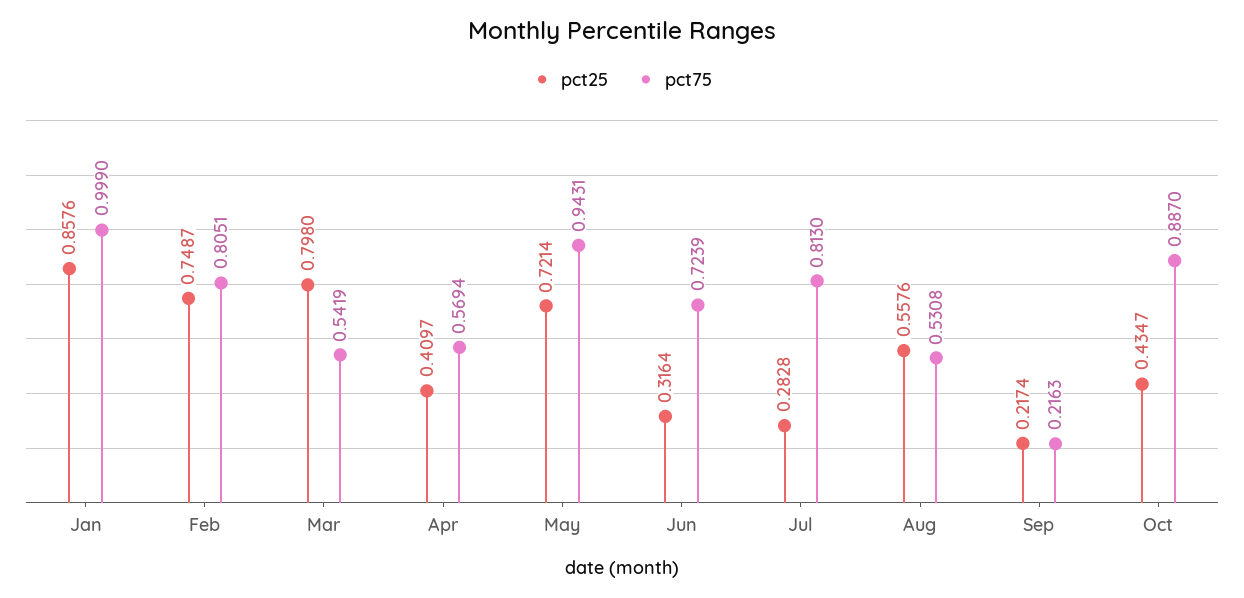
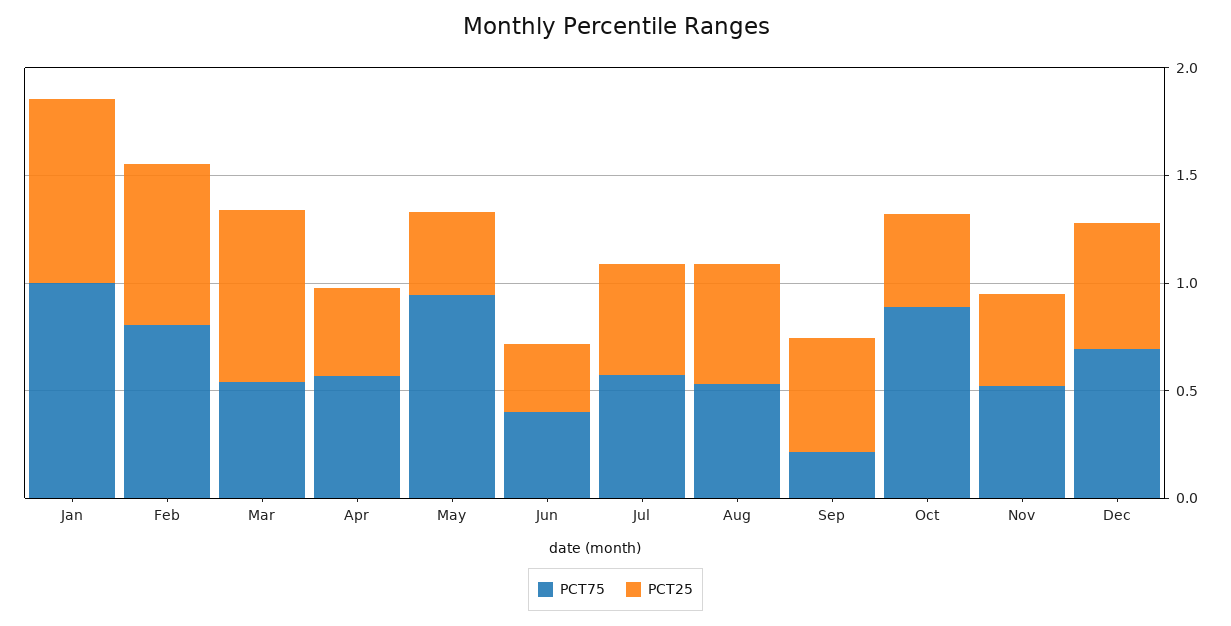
pct25, May: 0.7214 -> 0.4
pct75, Jun: 0.7239 -> 0.4
pct25, Jul: 0.2828 -> 0.5
pct75, Jul: 0.813 -> 0.6
pct25, Sep: 0.2174 -> 0.5
pct75, Nov: none -> 0.5
pct25, Nov: none -> 0.4
pct75, Dec: none -> 0.7
pct25, Dec: none -> 0.6

